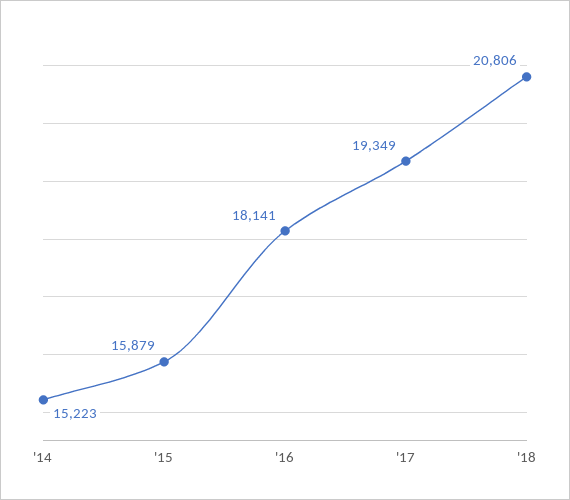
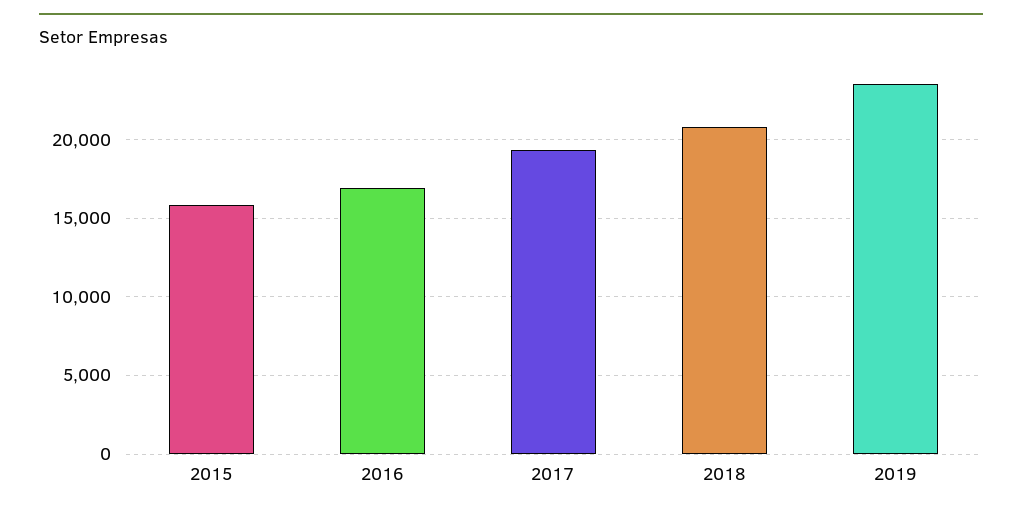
'14: 15223 -> none
'16: 18141 -> 17000
2019: none -> 23500

